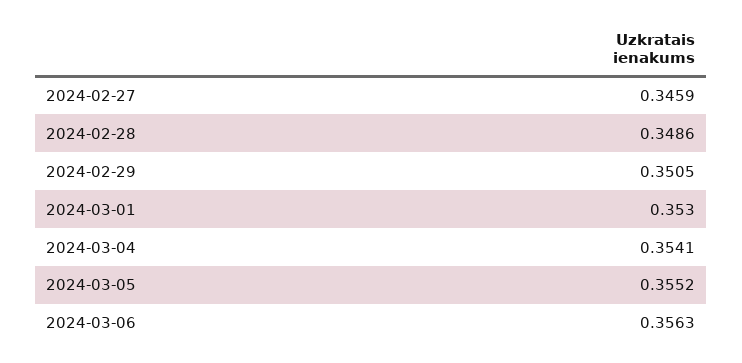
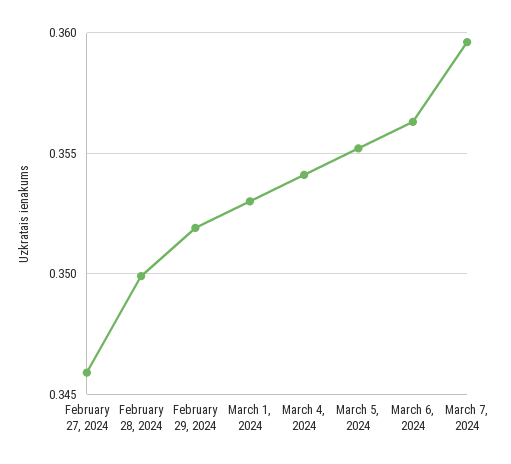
2024-02-28: 0.3486 -> 0.35
2024-02-29: 0.3505 -> 0.352
March 7, 2024: none -> 0.3595

